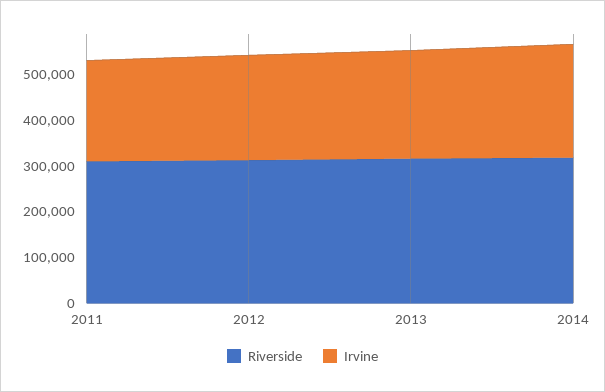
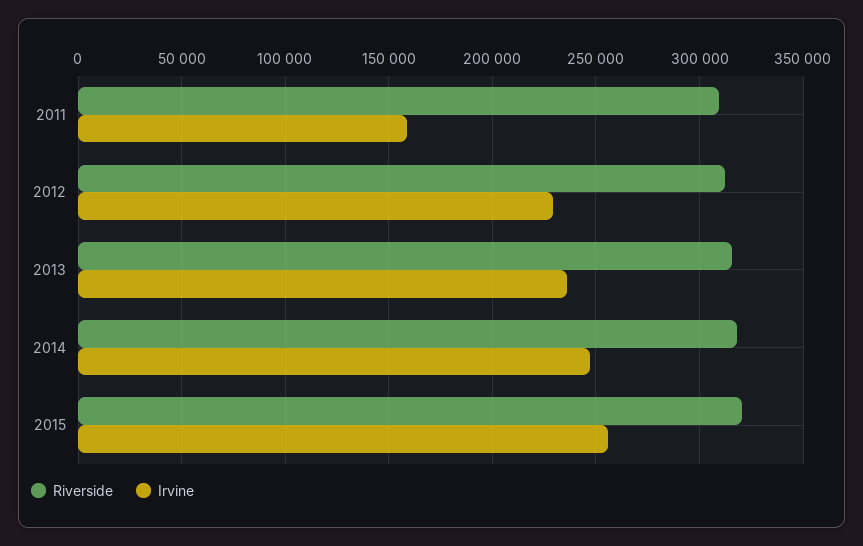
Irvine, 2011: 220000 -> 160000
Riverside, 2015: none -> 320000
Irvine, 2015: none -> 255000

